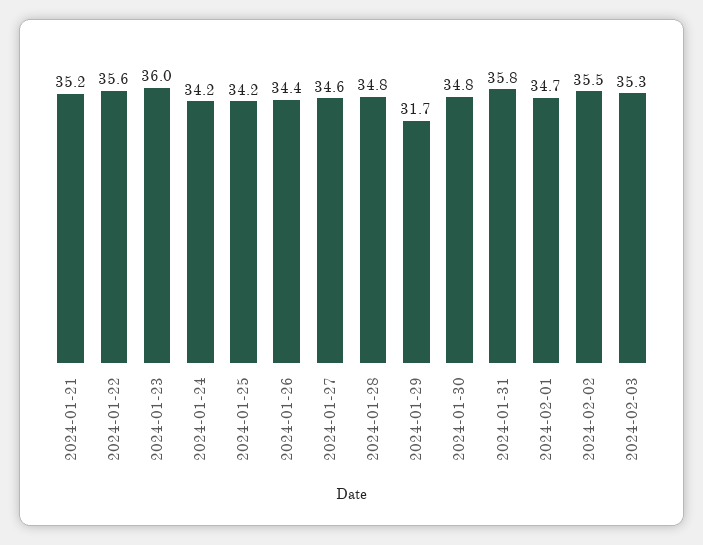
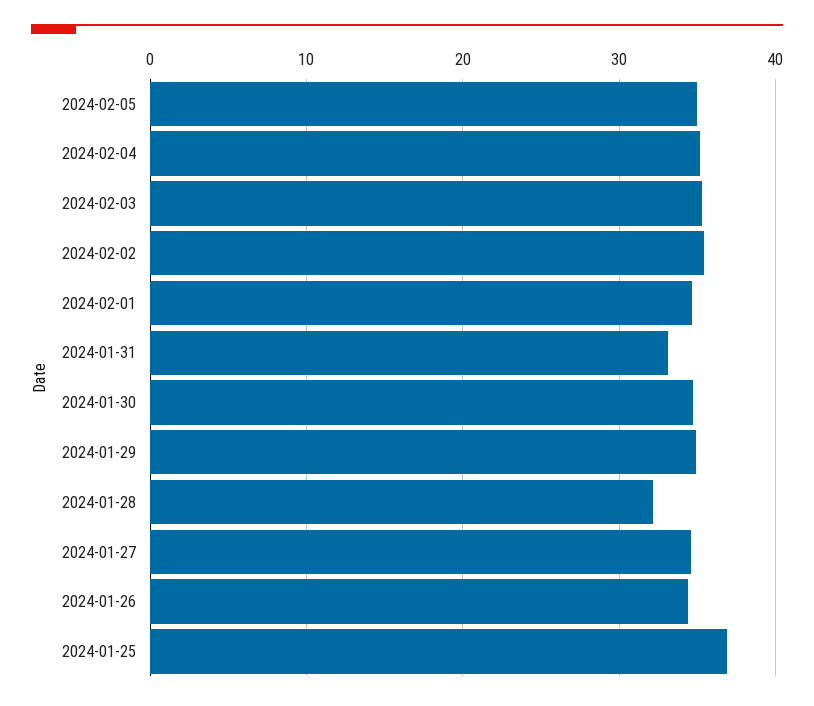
2024-01-21: 35.2 -> none
2024-01-22: 35.6 -> none
2024-01-23: 36 -> none
2024-01-24: 34.2 -> none
2024-01-25: 34.2 -> 37
2024-01-28: 34.8 -> 32
2024-01-29: 31.7 -> 35
2024-01-31: 35.8 -> 33
2024-02-05: none -> 35
2024-02-04: none -> 35

